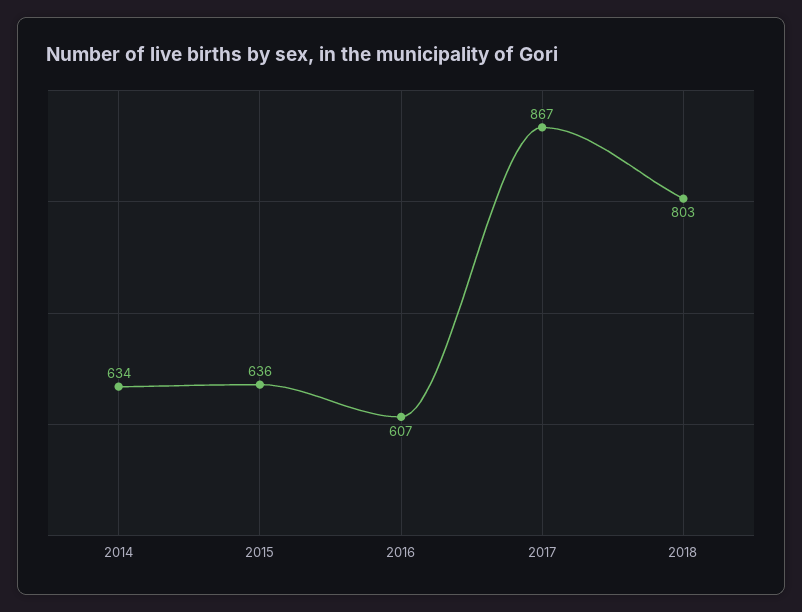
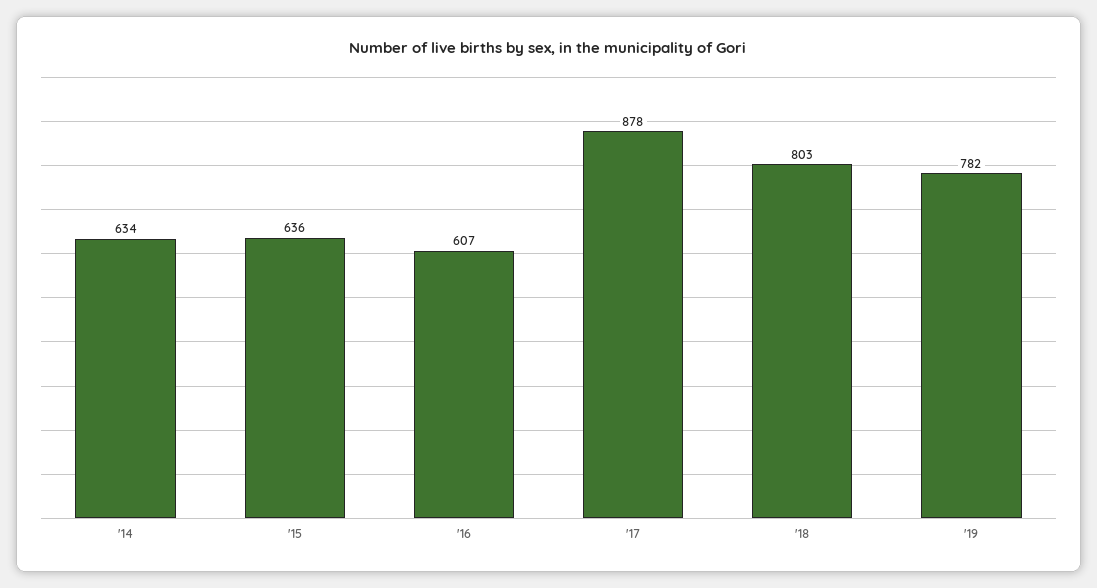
2017: 867 -> 878
'19: none -> 782

